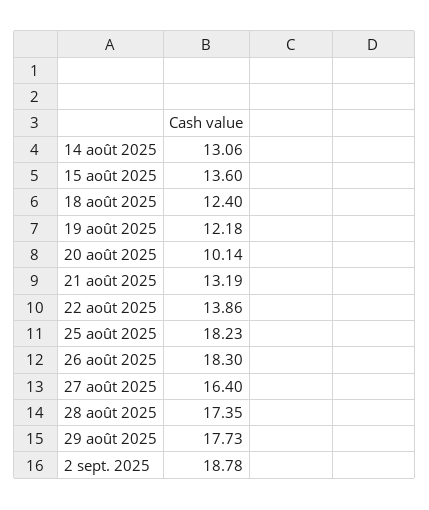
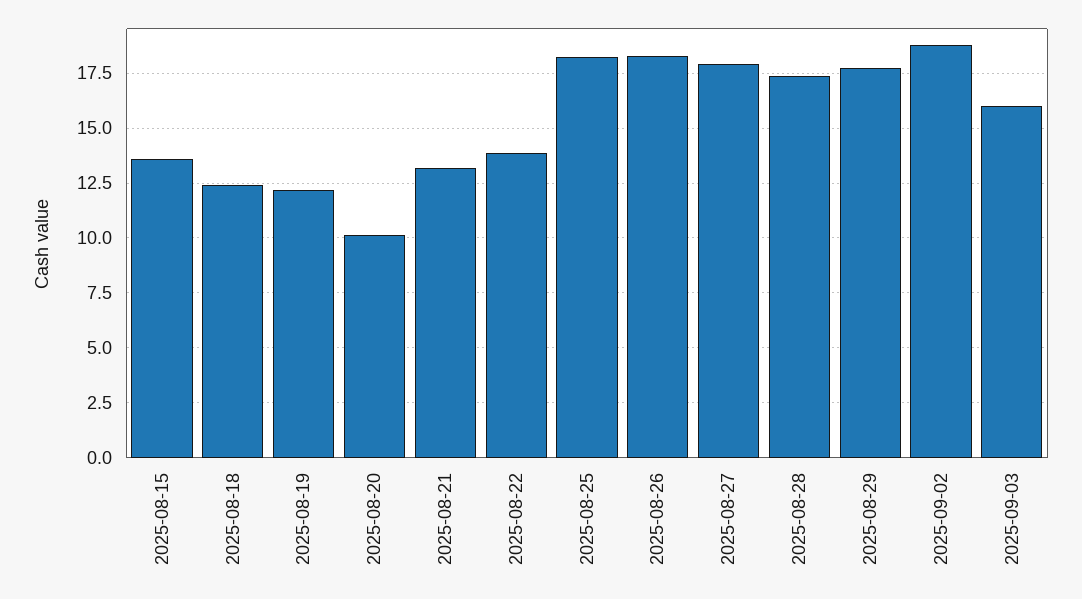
14 août 2025: 13.06 -> none
27 août 2025: 16.4 -> 18
2025-09-03: none -> 16

